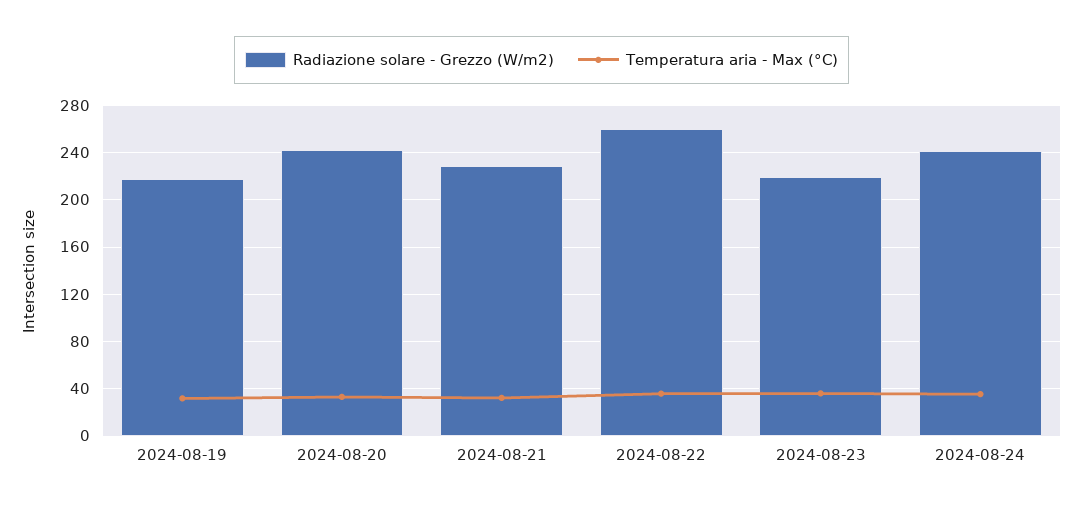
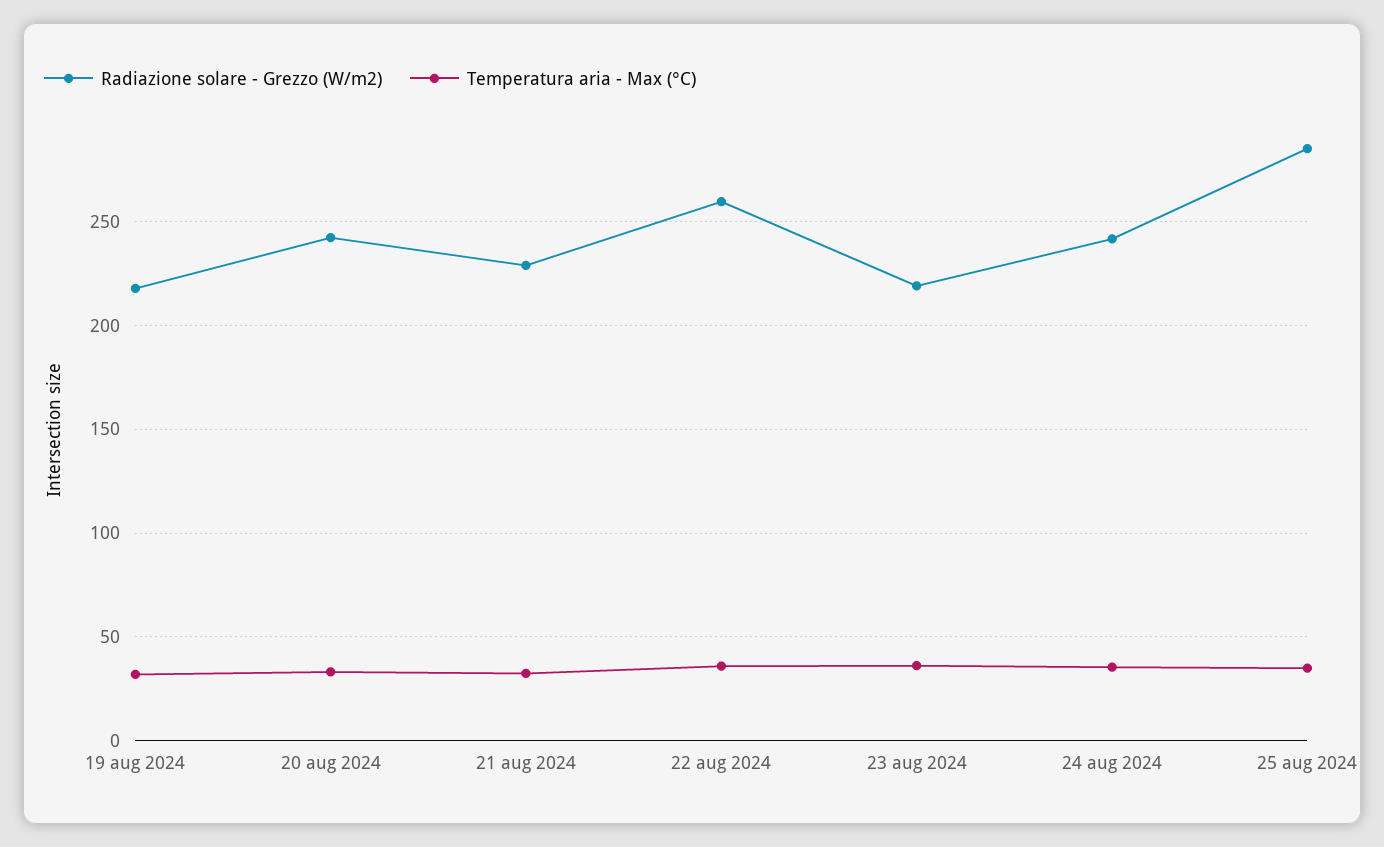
Radiazione solare - Grezzo (W/m2), 25 aug 2024: none -> 285
Temperatura aria - Max (°C), 25 aug 2024: none -> 35

